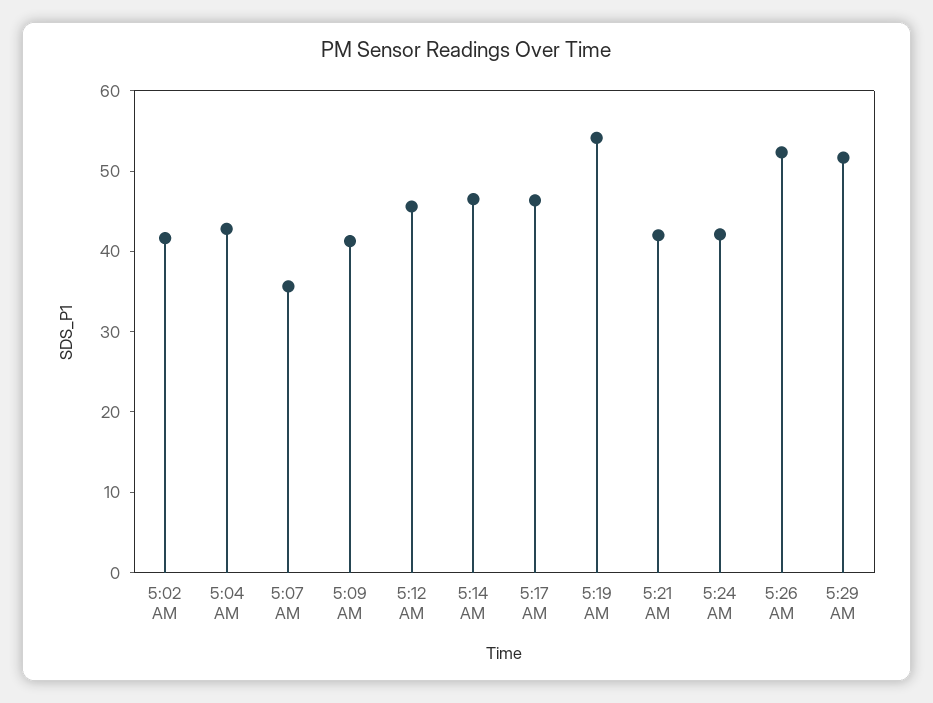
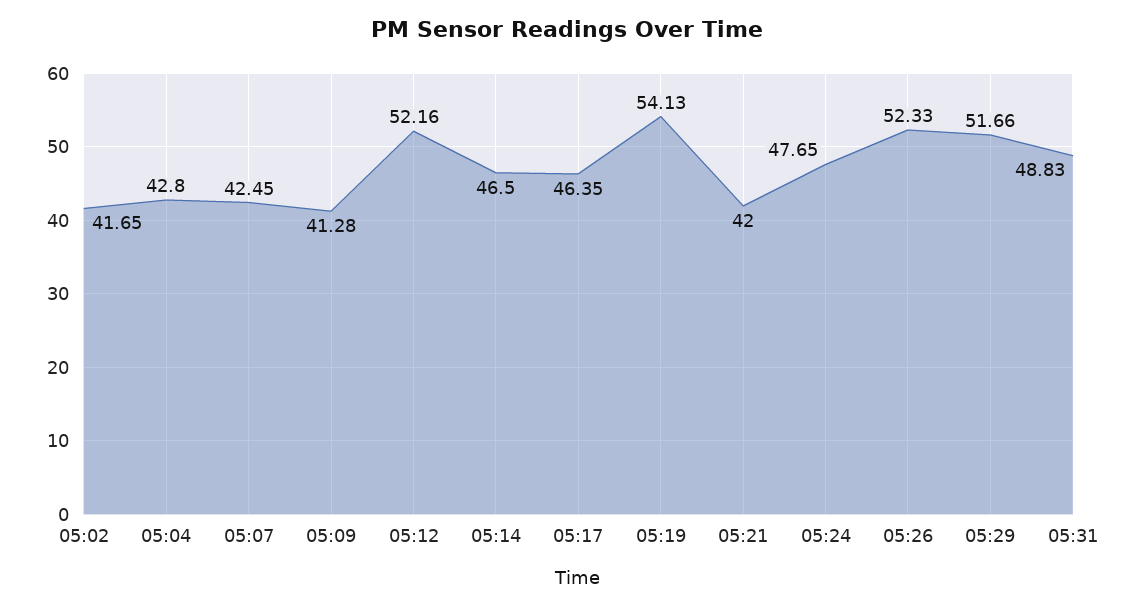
5:07 AM: 36 -> 42.45
5:12 AM: 46 -> 52.16
5:24 AM: 42 -> 47.65
05:31: none -> 48.83

